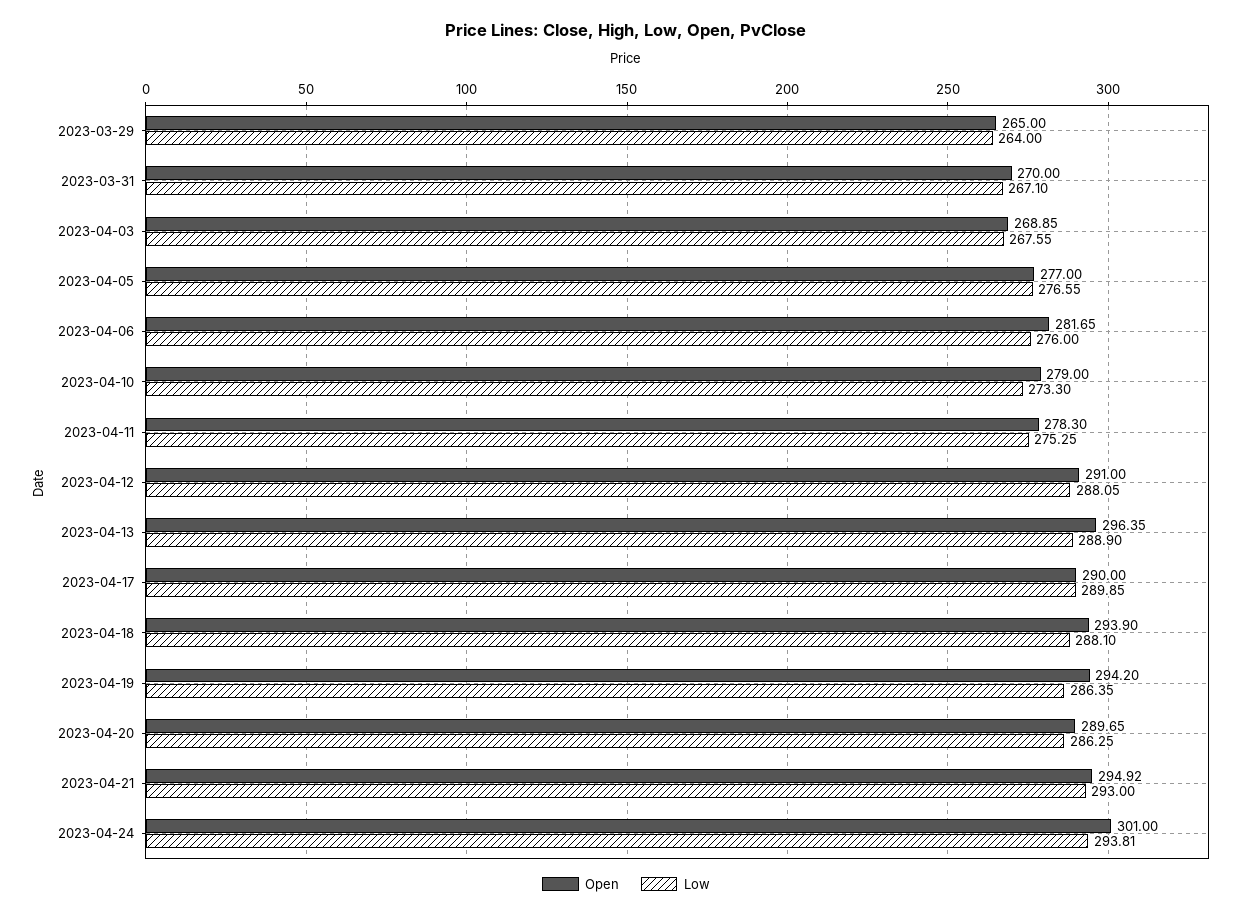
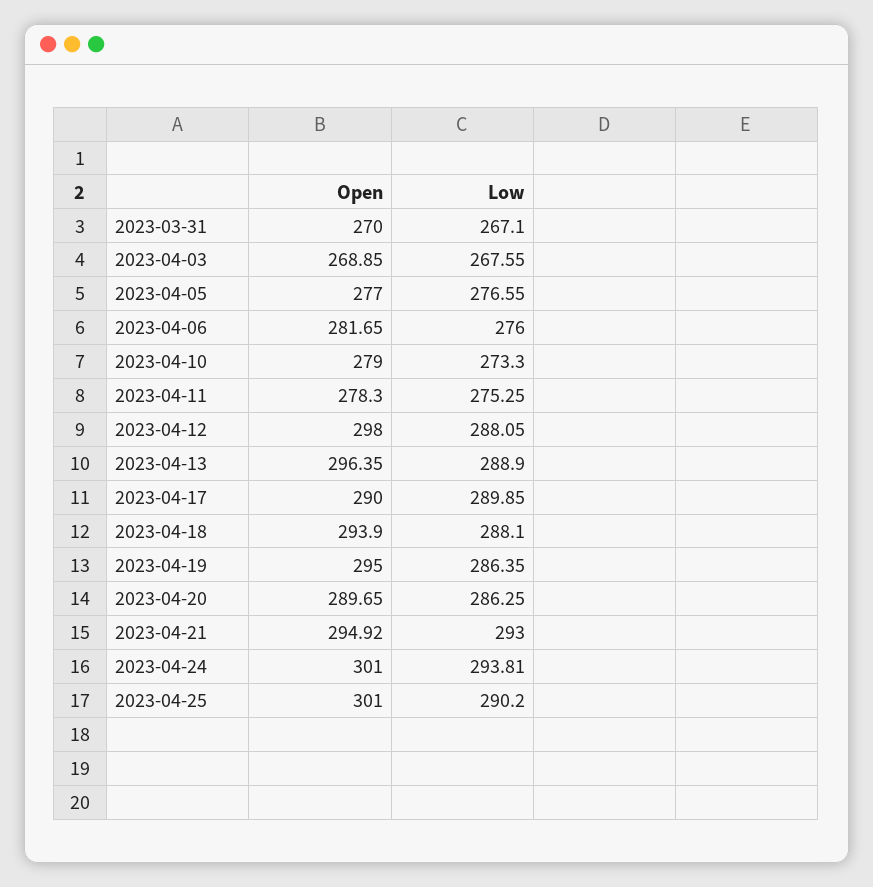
Open, 2023-03-29: 265 -> none
Low, 2023-03-29: 264 -> none
Open, 2023-04-12: 291 -> 298
Open, 2023-04-19: 294.2 -> 295
Open, 2023-04-25: none -> 301
Low, 2023-04-25: none -> 290.2

